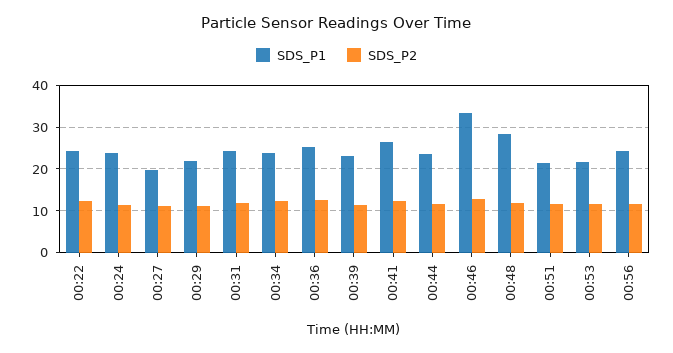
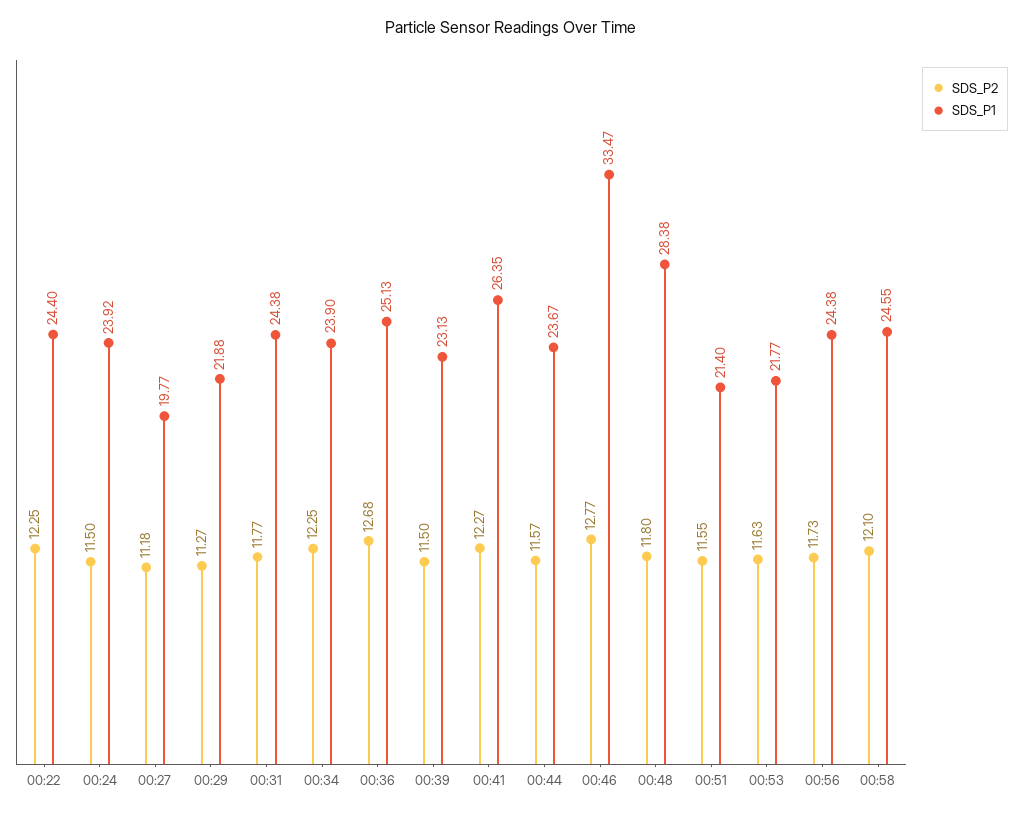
SDS_P2, 00:58: none -> 12.1
SDS_P1, 00:58: none -> 24.55

